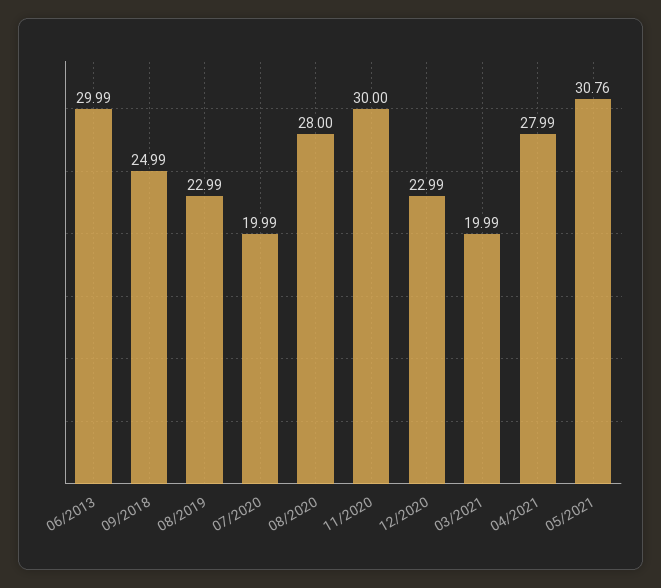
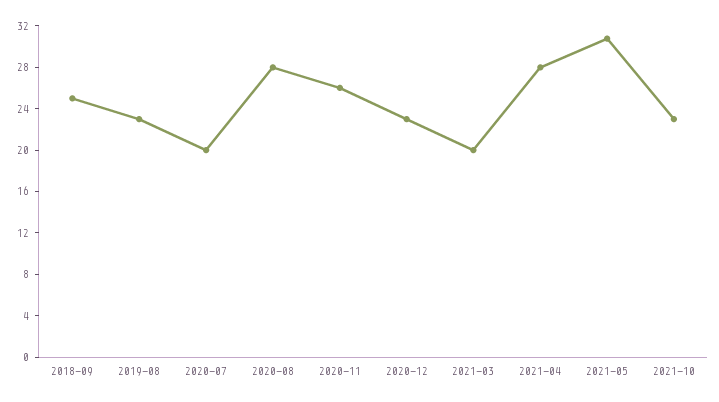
06/2013: 29.99 -> none
11/2020: 30 -> 26
2021-10: none -> 23

